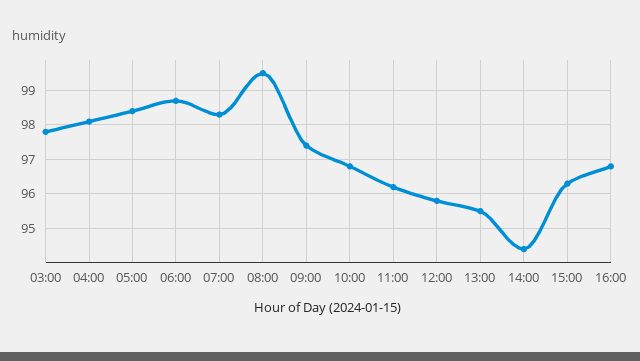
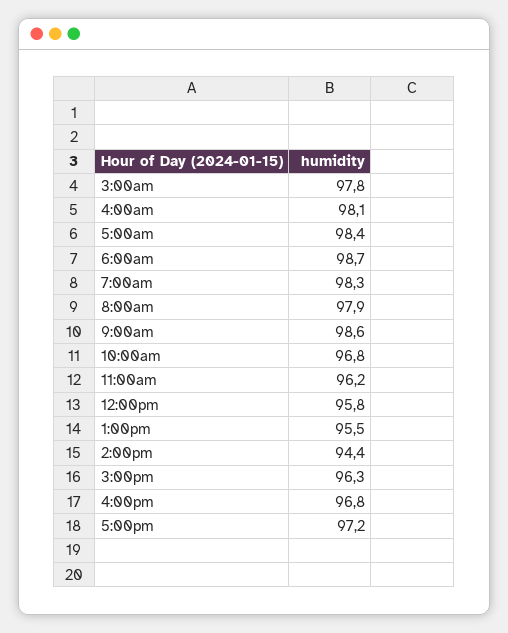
08:00: 99.5 -> 97.9
09:00: 97.5 -> 98.6
5:00pm: none -> 97.2

